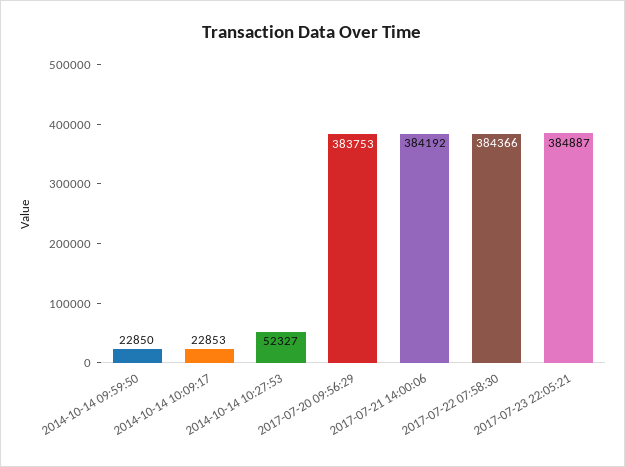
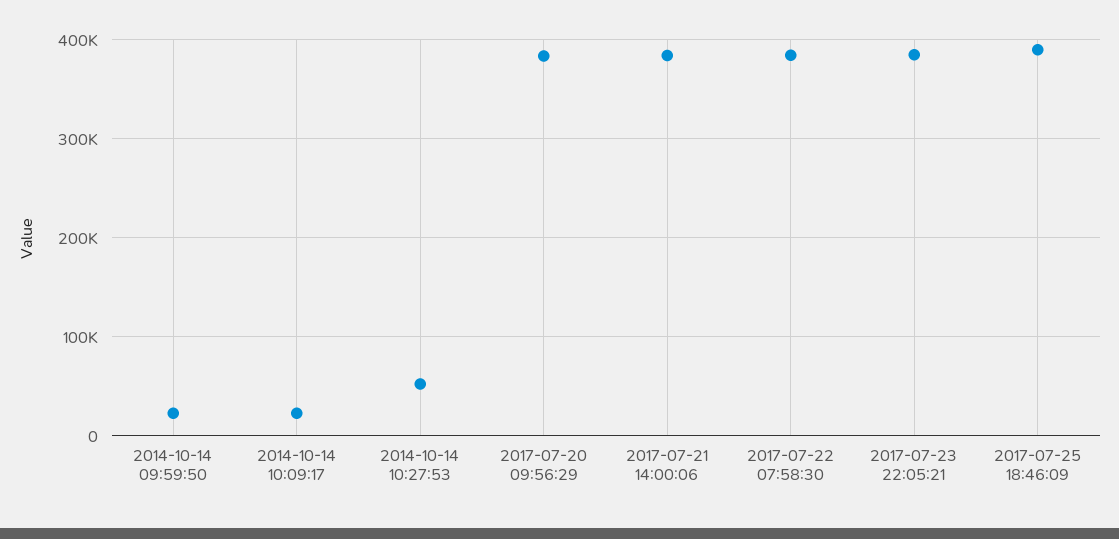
2017-07-25 18:46:09: none -> 390000

